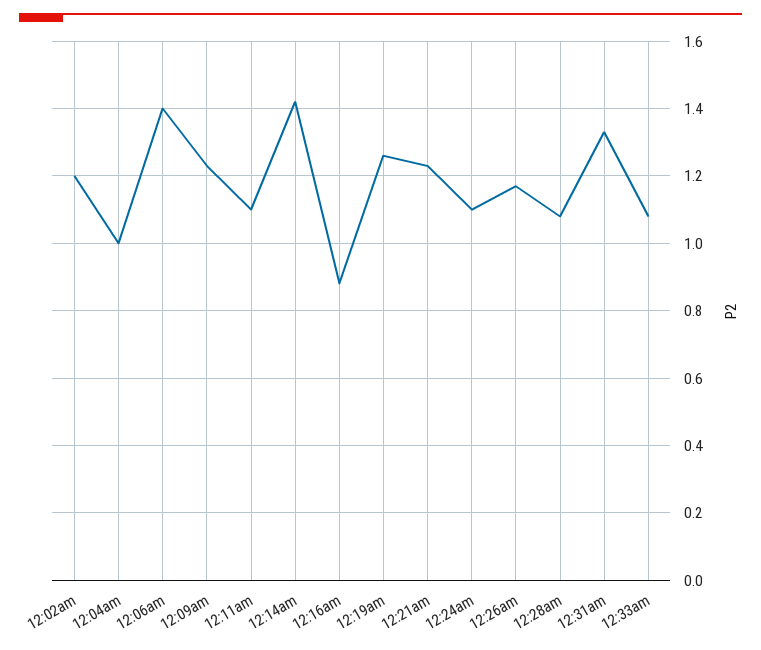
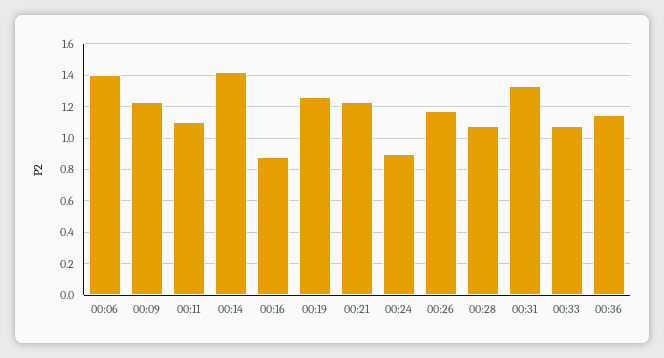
12:02am: 1.2 -> none
12:04am: 1 -> none
12:24am: 1.1 -> 0.9
00:36: none -> 1.15

